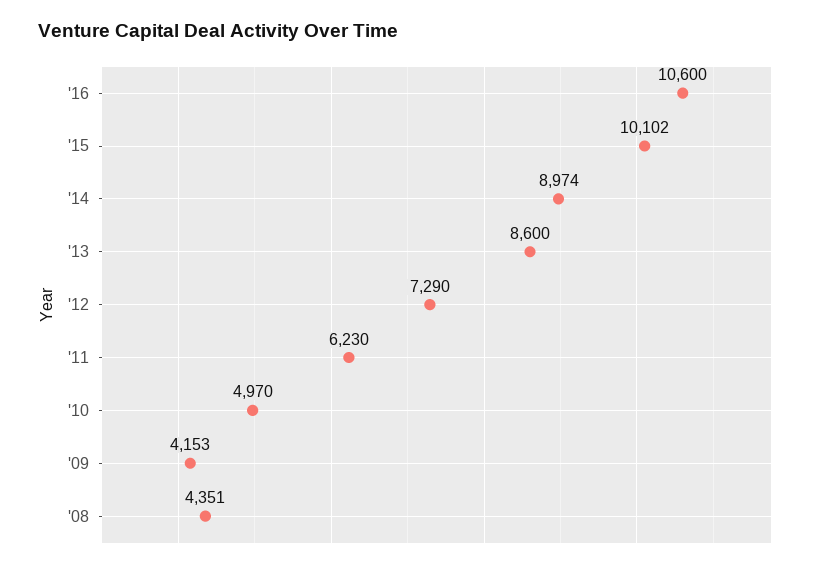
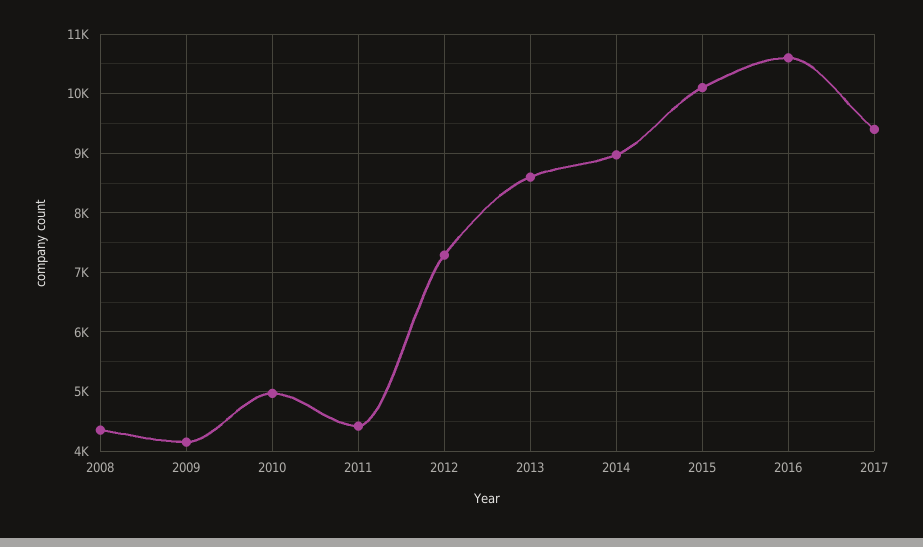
'11: 6230 -> 4400
2017: none -> 9400

